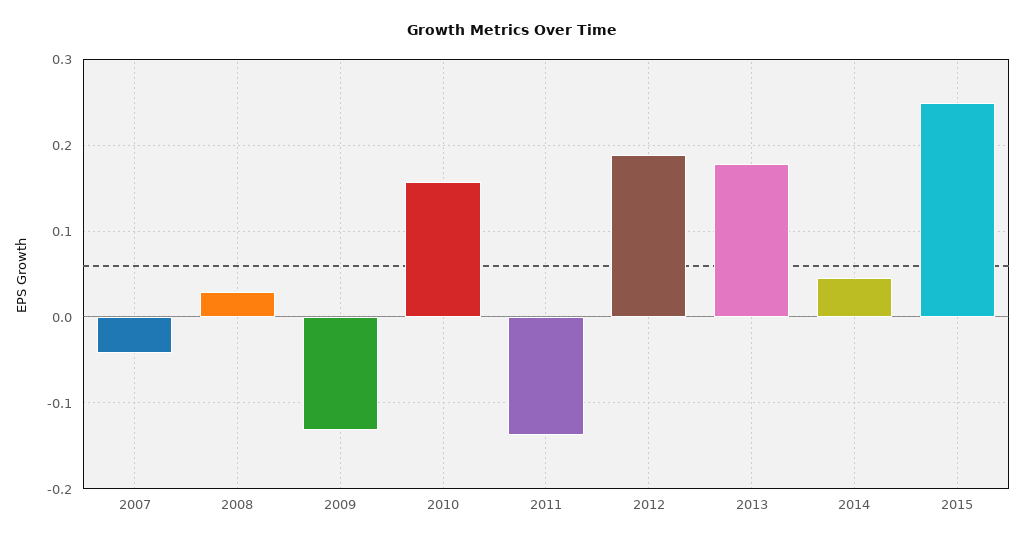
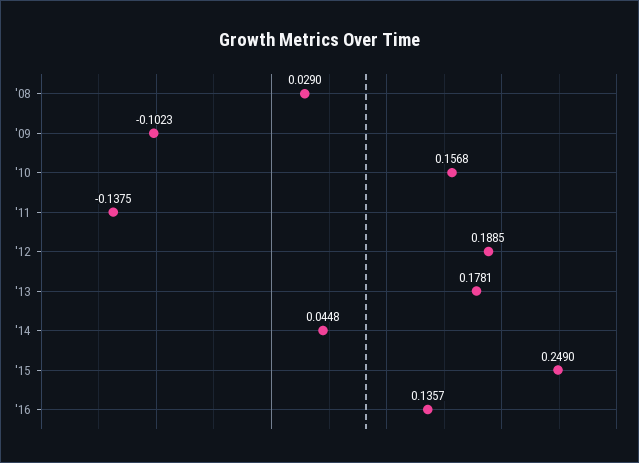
2007: -0.04 -> none
2009: -0.13 -> -0.1023
'16: none -> 0.1357

